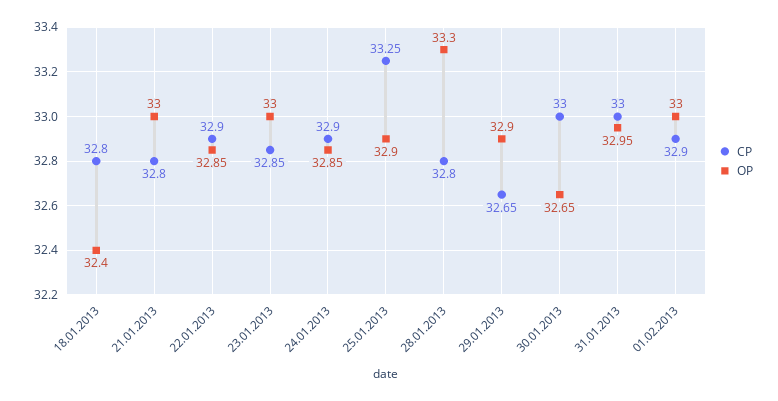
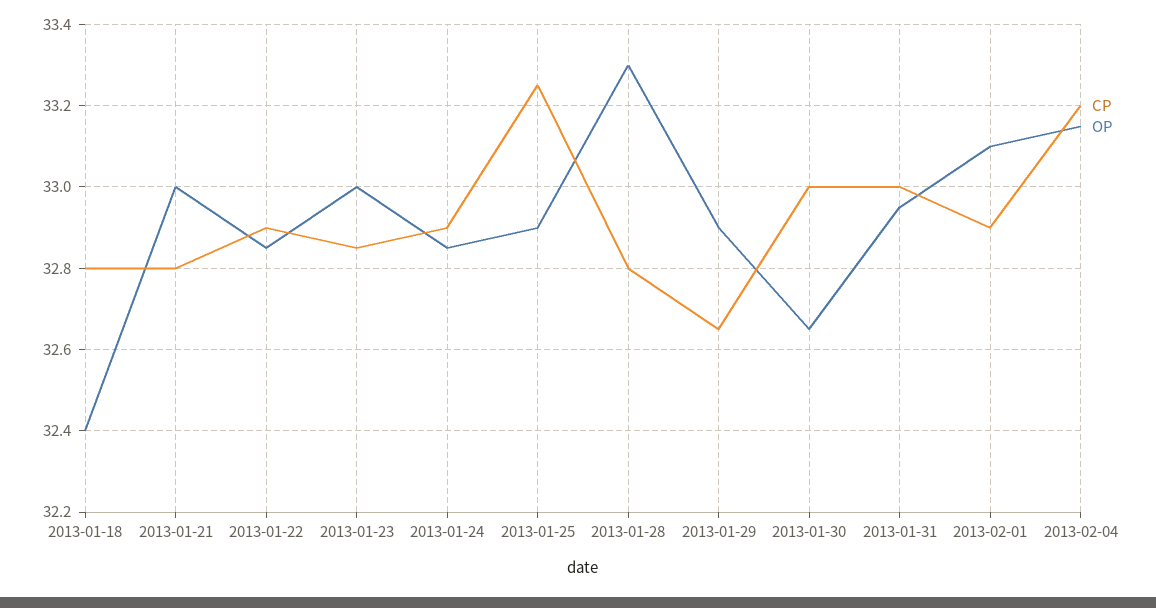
OP, 01.02.2013: 33 -> 33.1
CP, 2013-02-04: none -> 33.2
OP, 2013-02-04: none -> 33.15

